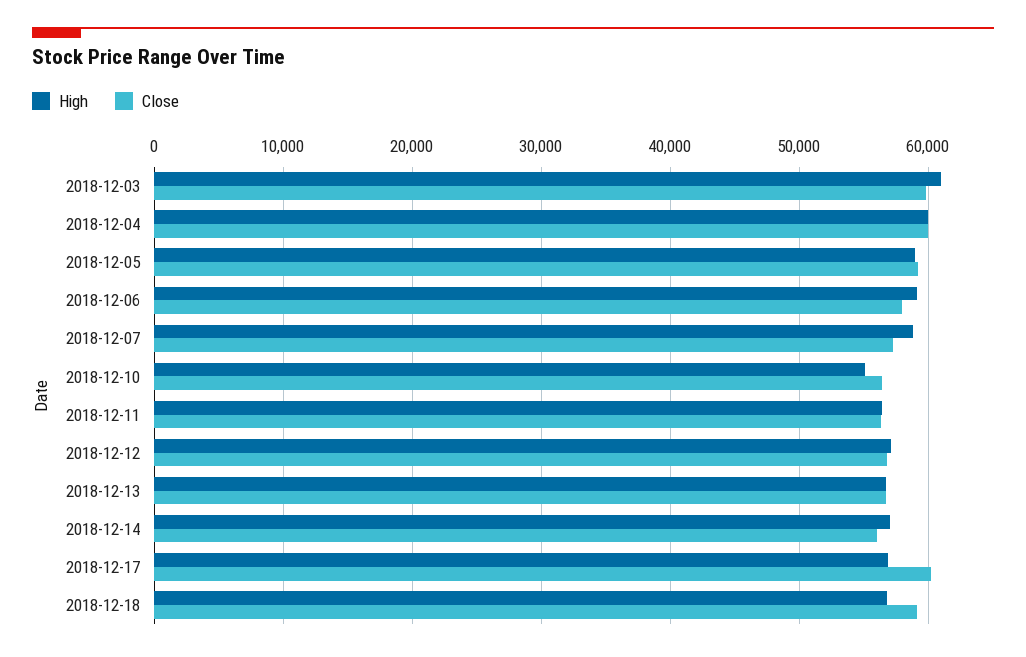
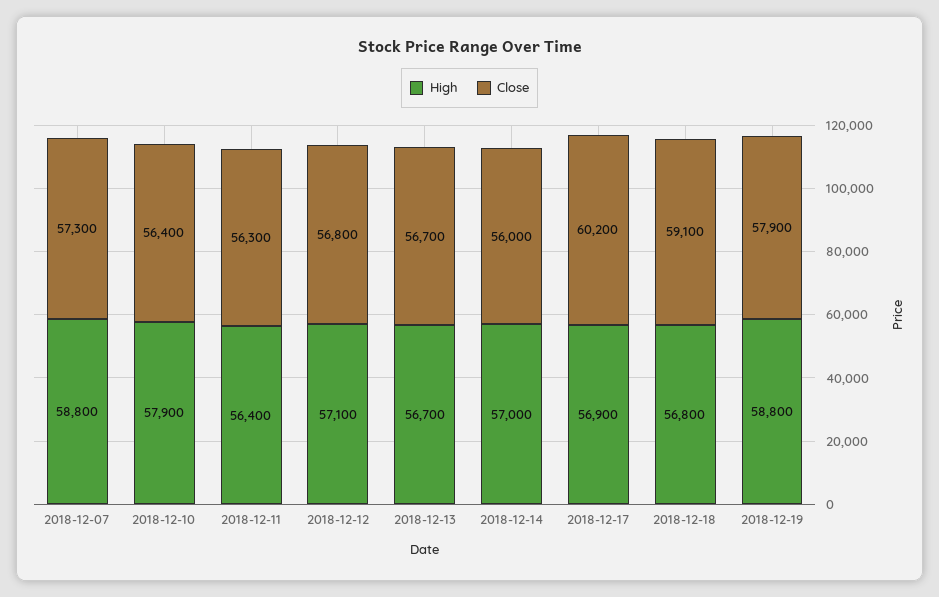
High, 2018-12-03: 61000 -> none
Close, 2018-12-03: 60000 -> none
High, 2018-12-04: 60000 -> none
Close, 2018-12-04: 60000 -> none
High, 2018-12-05: 59000 -> none
Close, 2018-12-05: 59000 -> none
High, 2018-12-06: 59000 -> none
Close, 2018-12-06: 58000 -> none
High, 2018-12-10: 55000 -> 57900
High, 2018-12-19: none -> 58800
Close, 2018-12-19: none -> 57900

